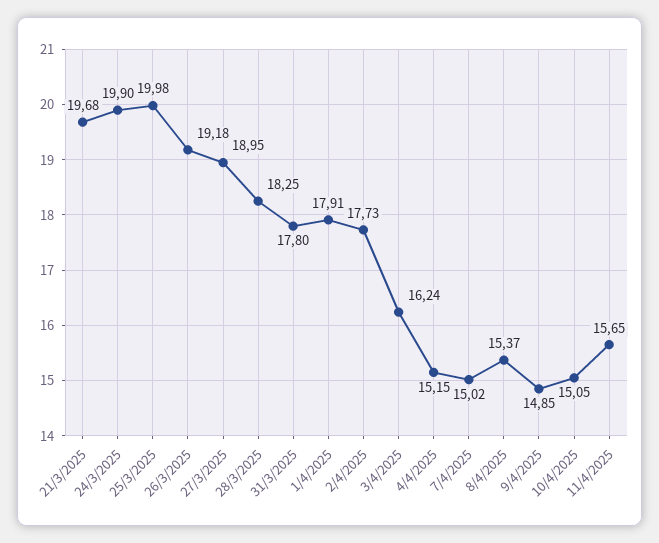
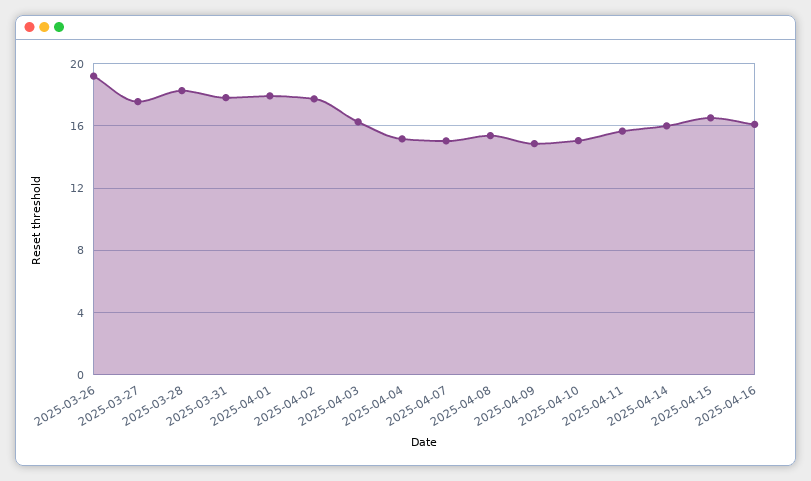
21/3/2025: 19.68 -> none
24/3/2025: 19.9 -> none
25/3/2025: 19.98 -> none
27/3/2025: 18.95 -> 17.5
2025-04-14: none -> 16
2025-04-15: none -> 16.5
2025-04-16: none -> 16

